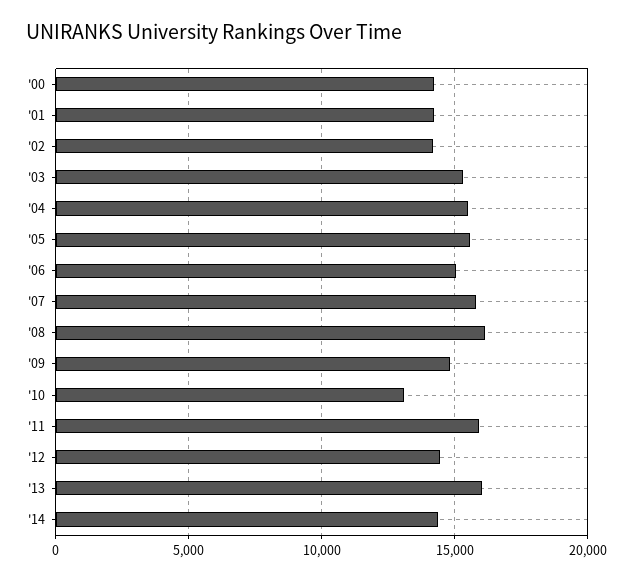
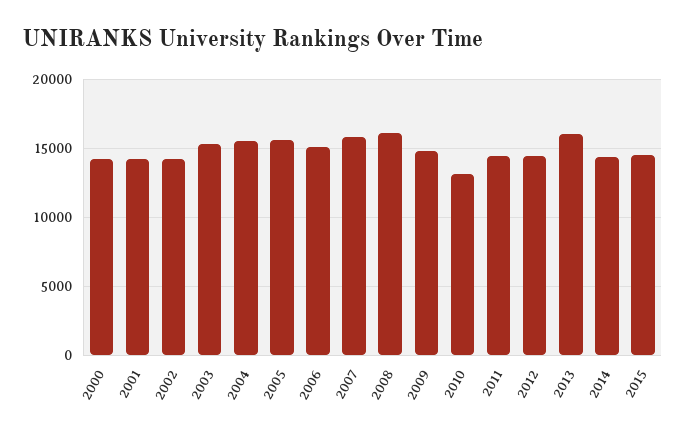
'11: 16000 -> 14500
2015: none -> 14500

